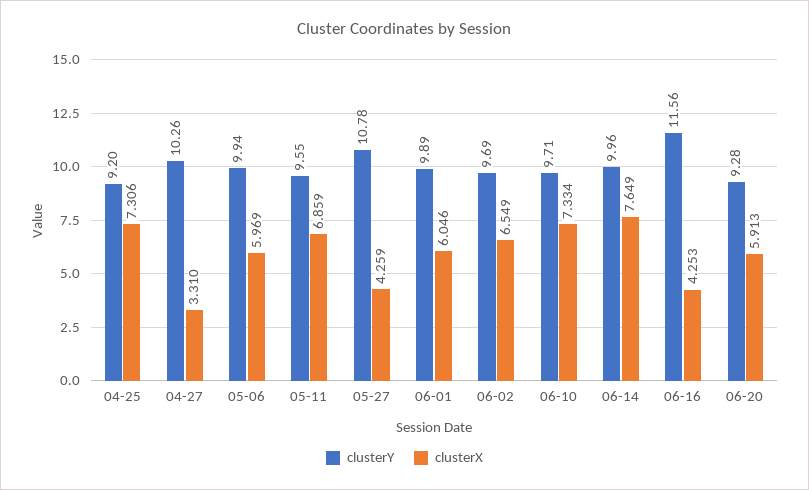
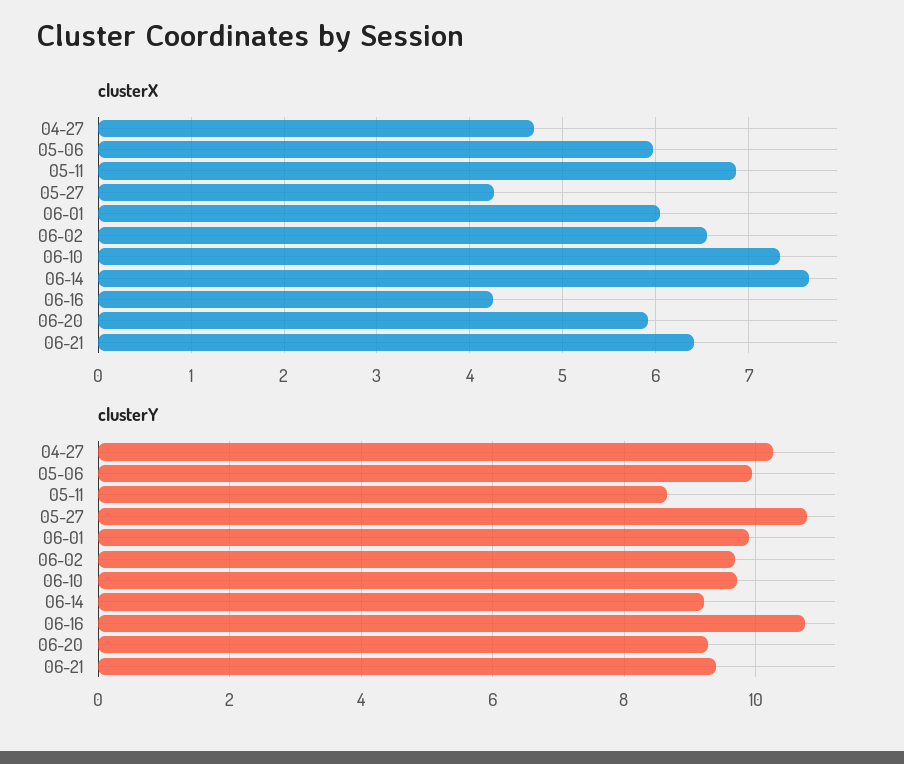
clusterY, 04-25: 9.2 -> none
clusterX, 04-25: 7.306 -> none
clusterX, 04-27: 3.31 -> 4.7
clusterY, 05-11: 9.55 -> 8.6
clusterY, 06-14: 9.96 -> 9.2
clusterY, 06-16: 11.56 -> 10.8
clusterX, 06-21: none -> 6.4
clusterY, 06-21: none -> 9.4

